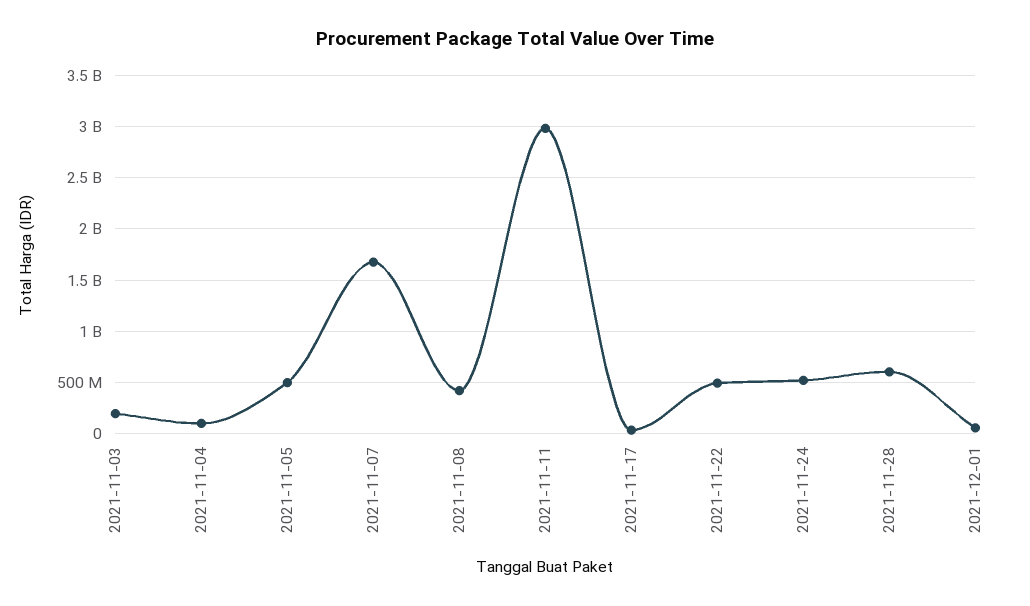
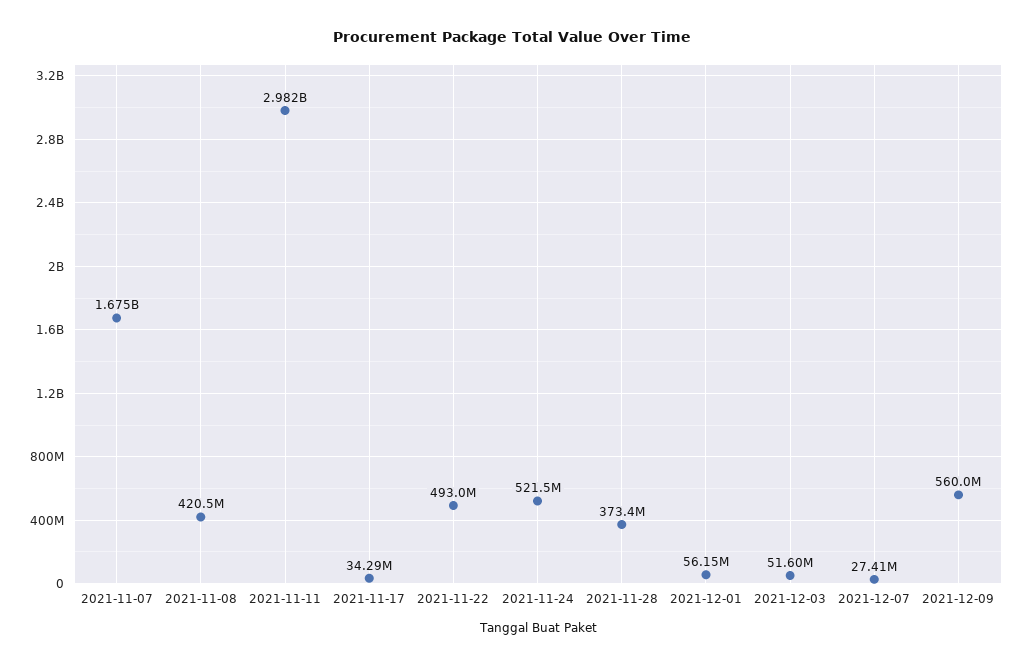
2021-11-03: 200000000 -> none
2021-11-04: 100000000 -> none
2021-11-05: 500000000 -> none
2021-11-28: 600000000 -> 373400000
2021-12-03: none -> 51600000
2021-12-07: none -> 27410000
2021-12-09: none -> 560000000

